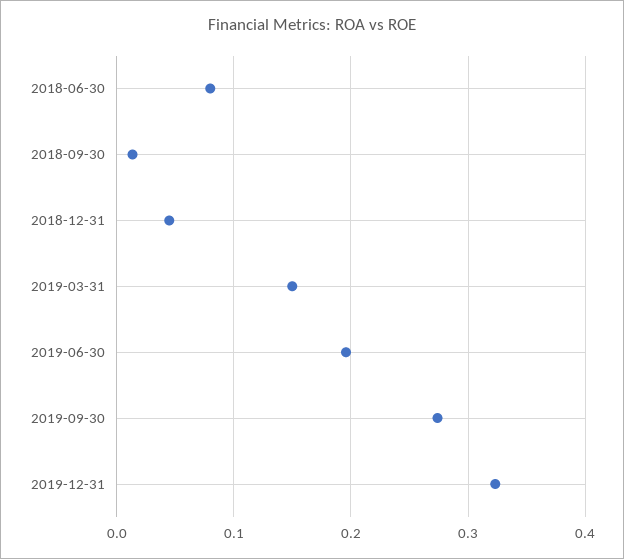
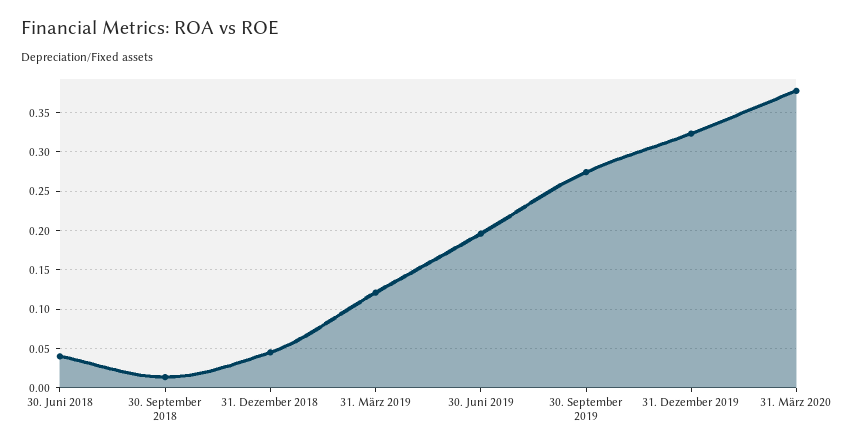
2018-06-30: 0.08 -> 0.04
2019-03-31: 0.15 -> 0.12
31. März 2020: none -> 0.38

